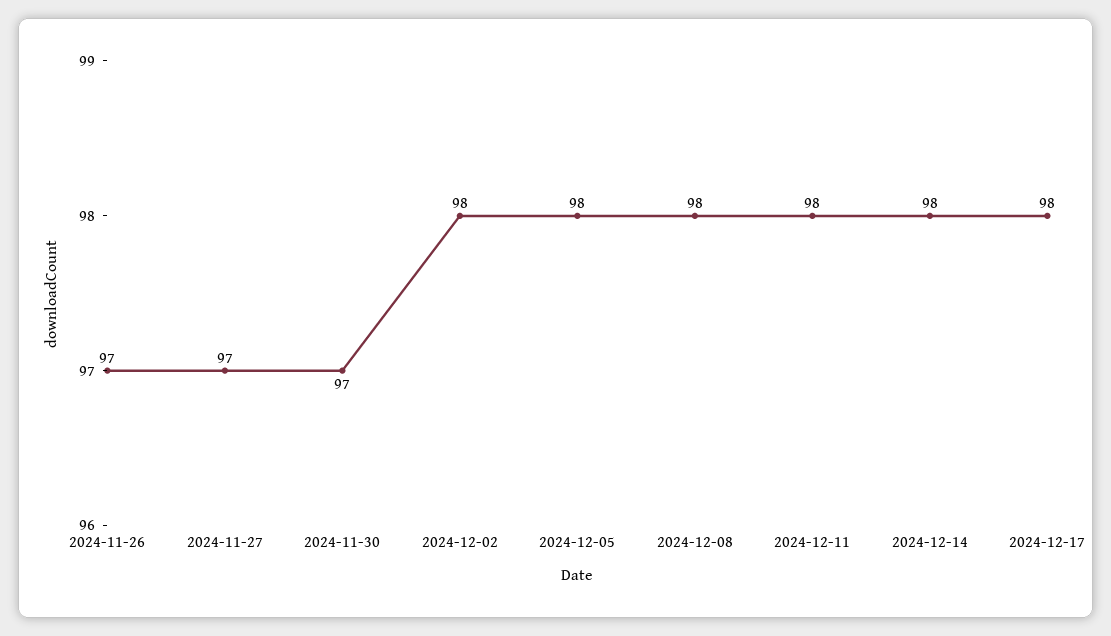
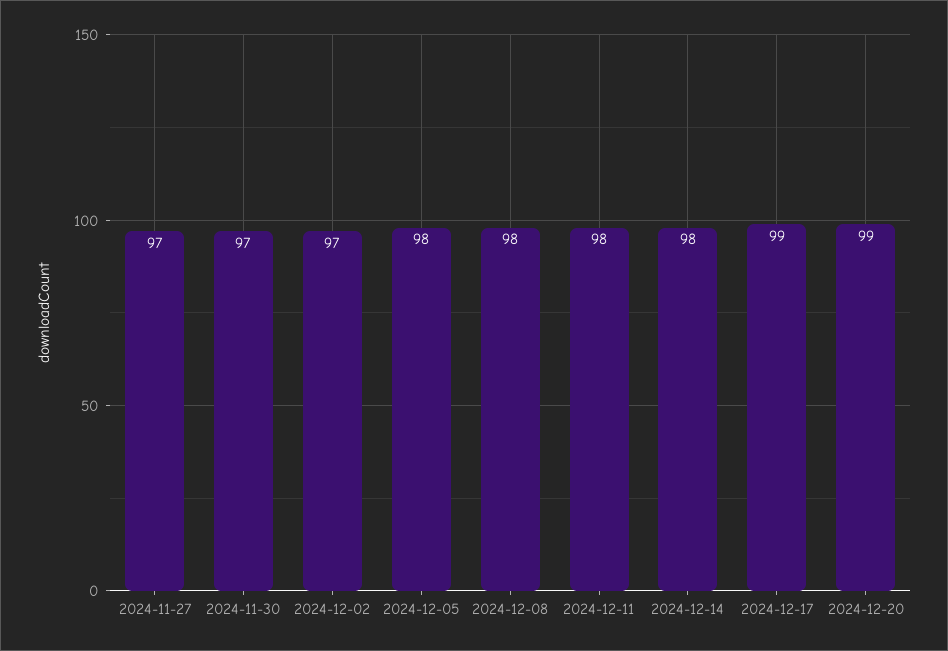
2024-11-26: 97 -> none
2024-12-02: 98 -> 97
2024-12-17: 98 -> 99
2024-12-20: none -> 99

